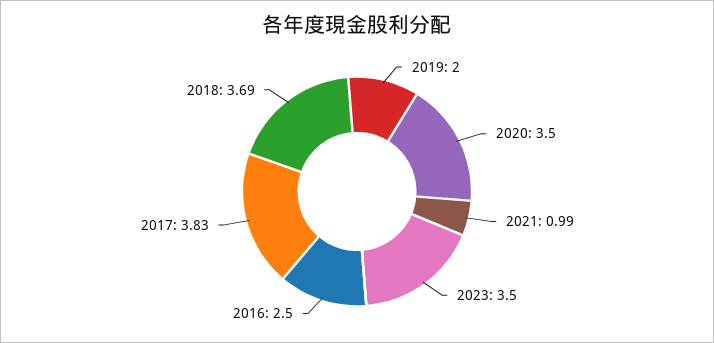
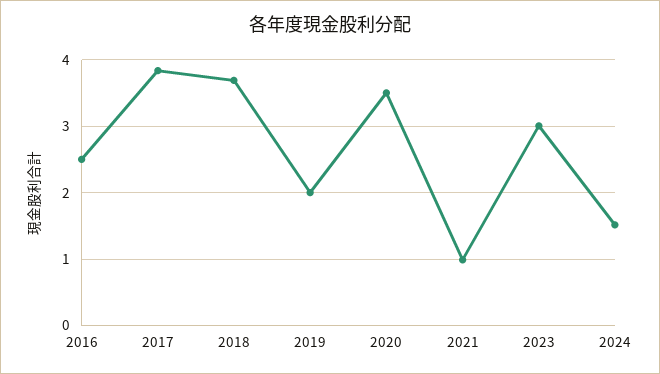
2023: 3.5 -> 3
2024: none -> 1.5

